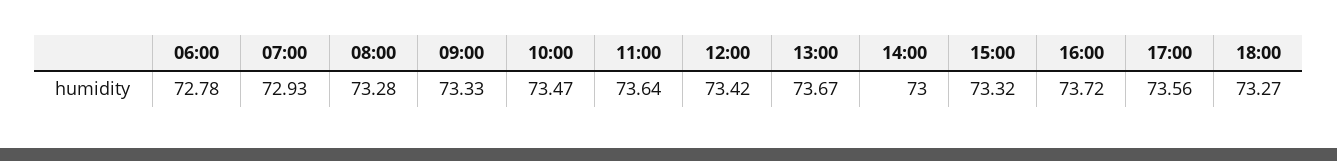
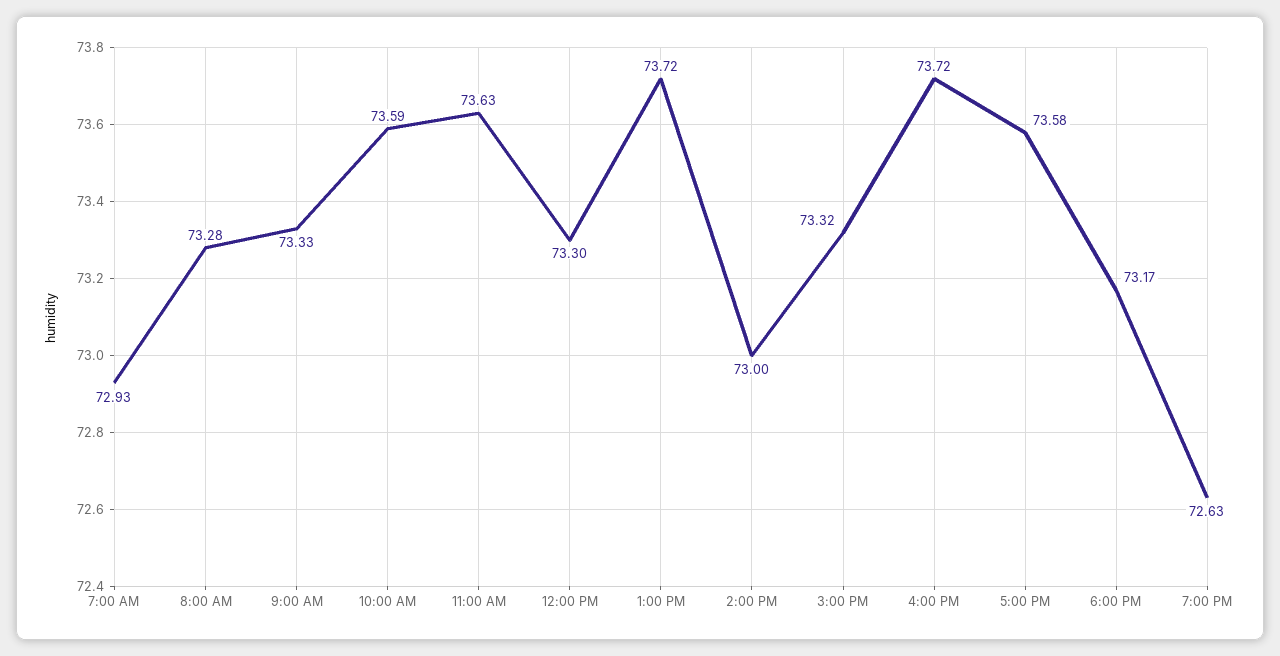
06:00: 72.78 -> none
10:00: 73.47 -> 73.59
11:00: 73.64 -> 73.63
12:00: 73.42 -> 73.3
13:00: 73.67 -> 73.72
17:00: 73.56 -> 73.58
18:00: 73.27 -> 73.17
7:00 PM: none -> 72.63

